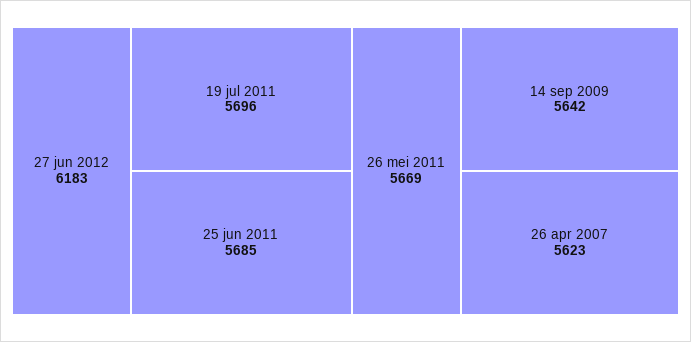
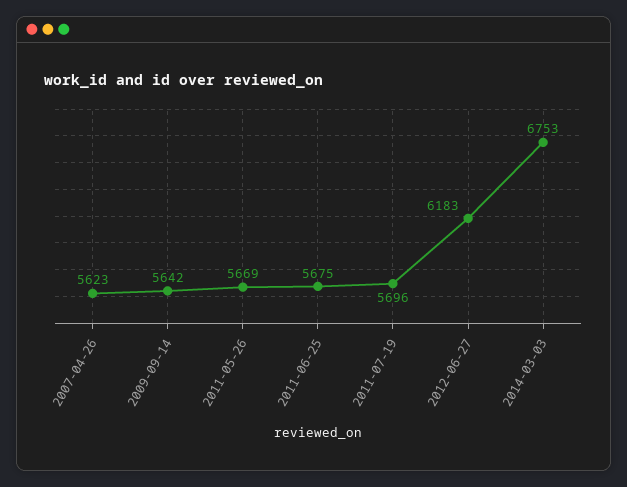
25 jun 2011: 5685 -> 5675
2014-03-03: none -> 6753

